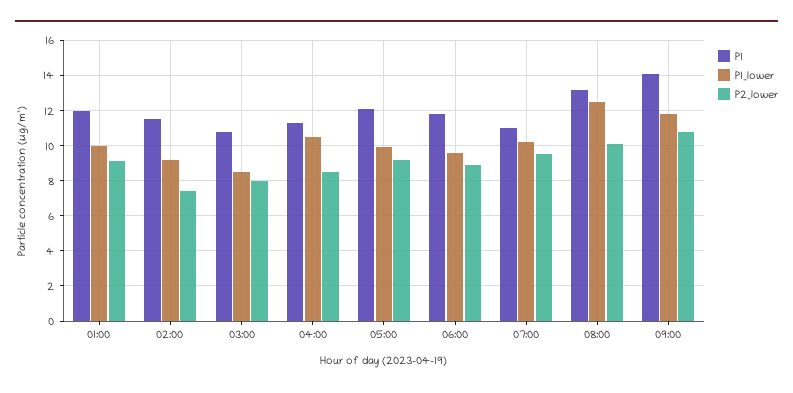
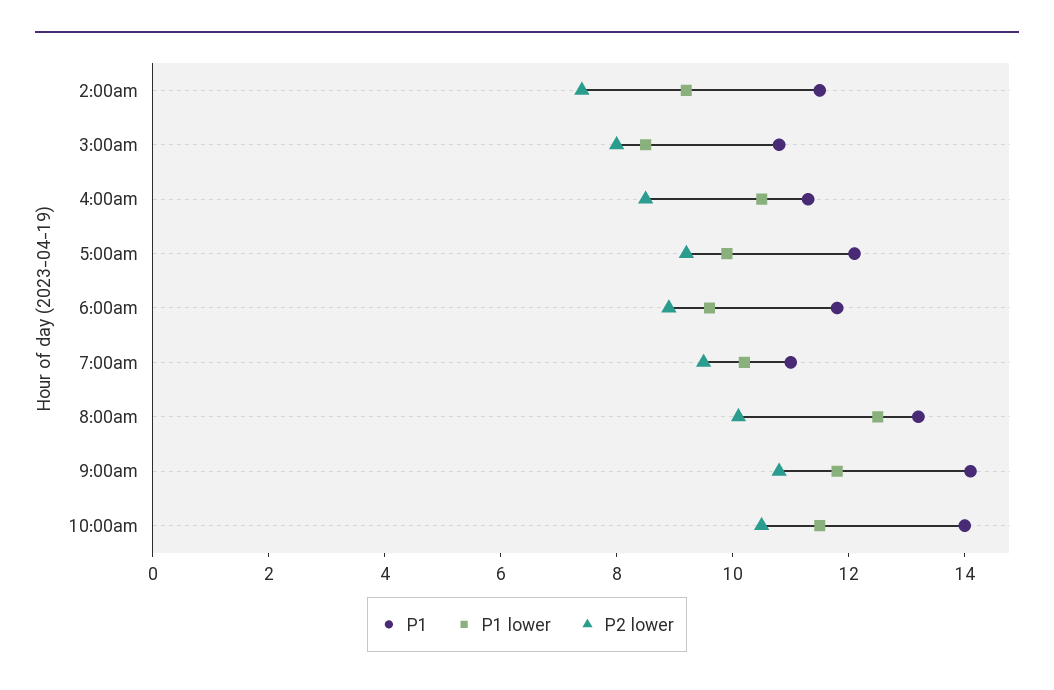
P1, 01:00: 12 -> none
P1_lower, 01:00: 10 -> none
P2_lower, 01:00: 9 -> none
P1, 10:00am: none -> 14
P1_lower, 10:00am: none -> 11.5
P2_lower, 10:00am: none -> 10.5

